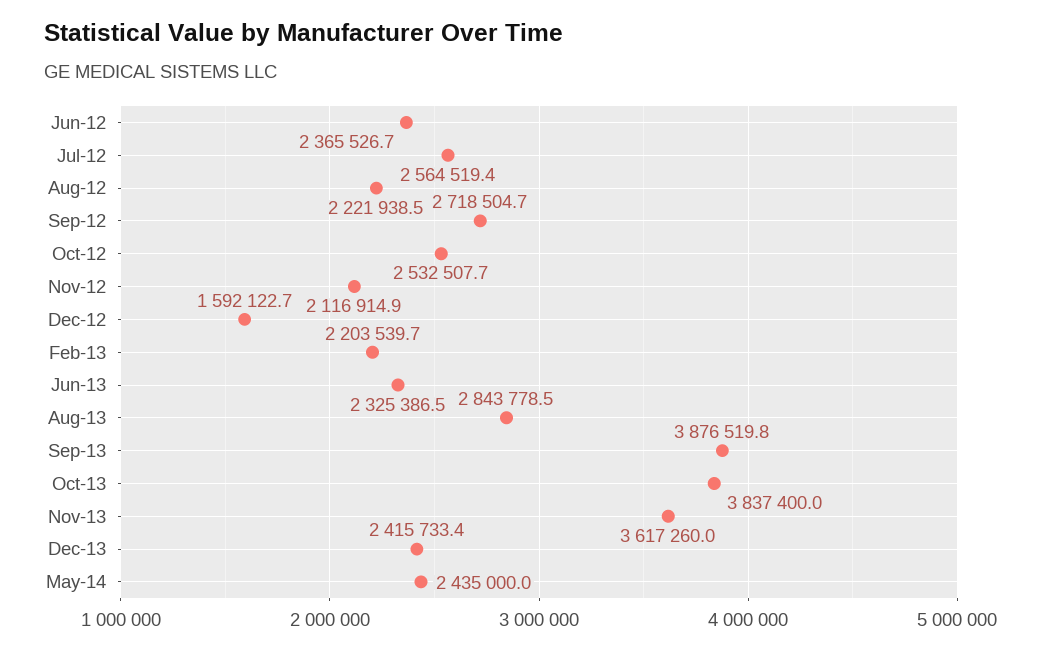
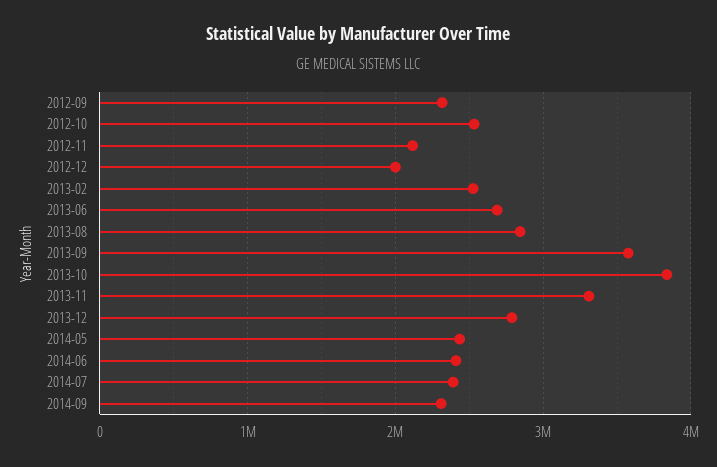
Jun-12: 2365526.7 -> none
Jul-12: 2564519.4 -> none
Aug-12: 2221938.5 -> none
Sep-12: 2718504.7 -> 2300000
Dec-12: 1592122.7 -> 2000000
Feb-13: 2203539.7 -> 2500000
Jun-13: 2325386.5 -> 2700000
Sep-13: 3876519.8 -> 3600000
Nov-13: 3617260 -> 3300000
Dec-13: 2415733.4 -> 2800000
2014-06: none -> 2400000
2014-07: none -> 2400000
2014-09: none -> 2300000

